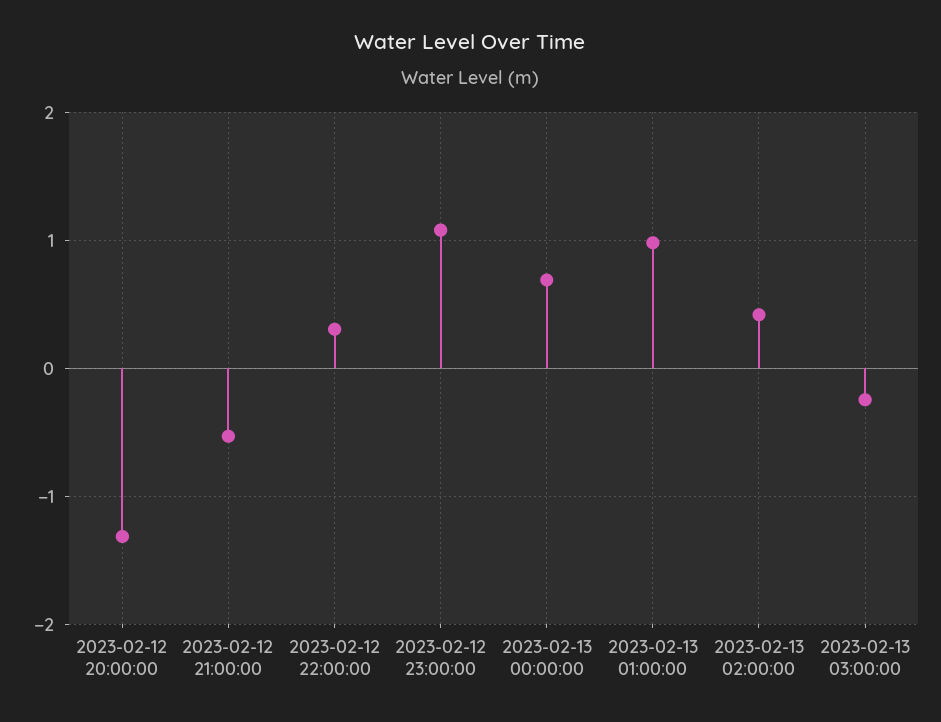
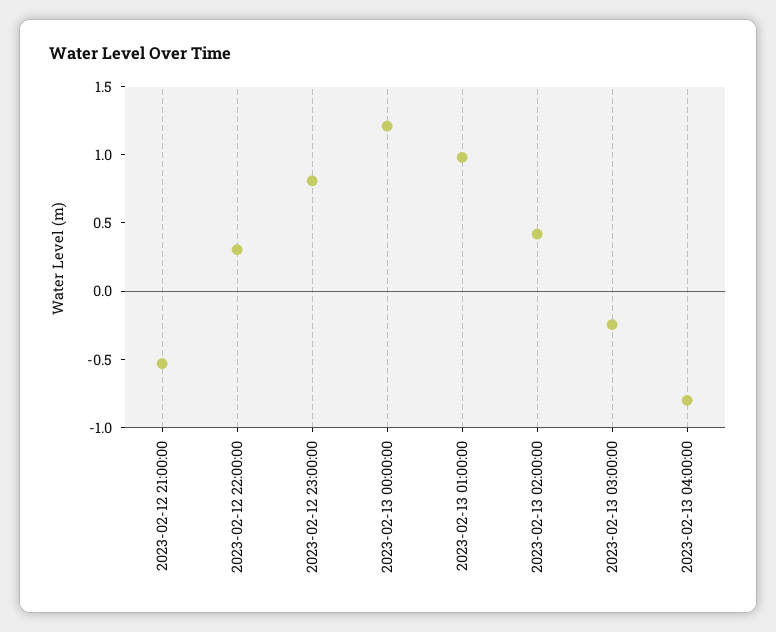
2023-02-12 20:00:00: -1.3 -> none
2023-02-12 23:00:00: 1.1 -> 0.8
2023-02-13 00:00:00: 0.7 -> 1.2
2023-02-13 04:00:00: none -> -0.8

